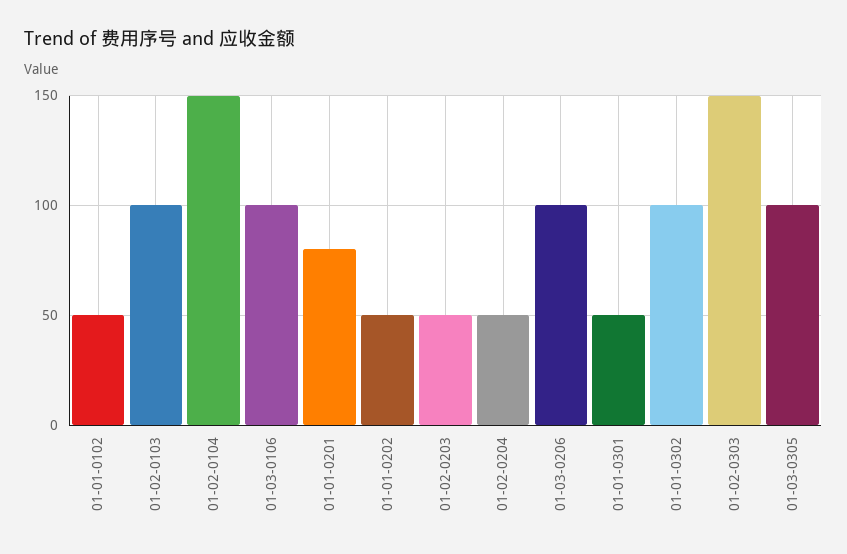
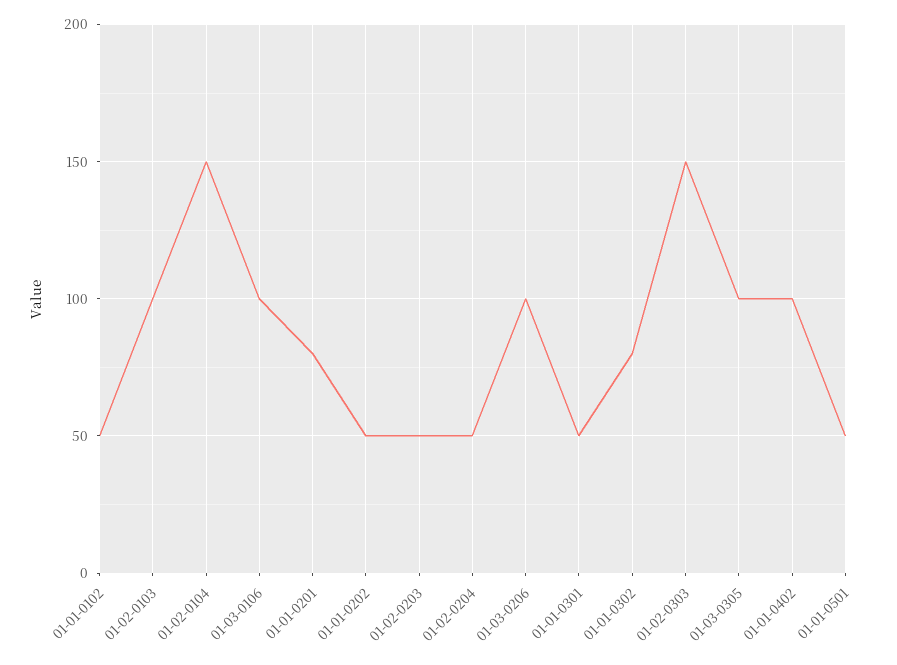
01-01-0302: 100 -> 80
01-01-0402: none -> 100
01-01-0501: none -> 50

